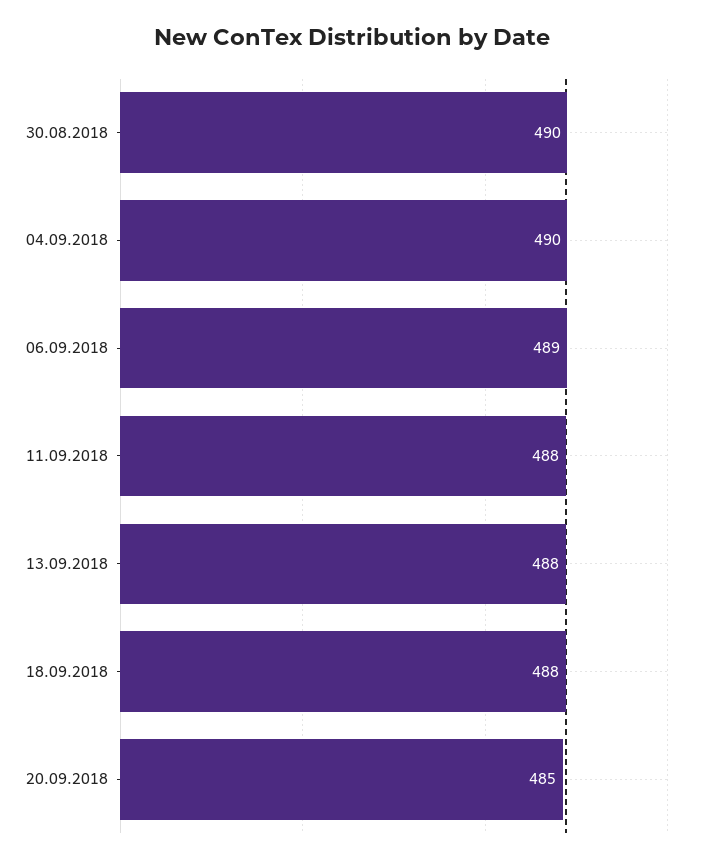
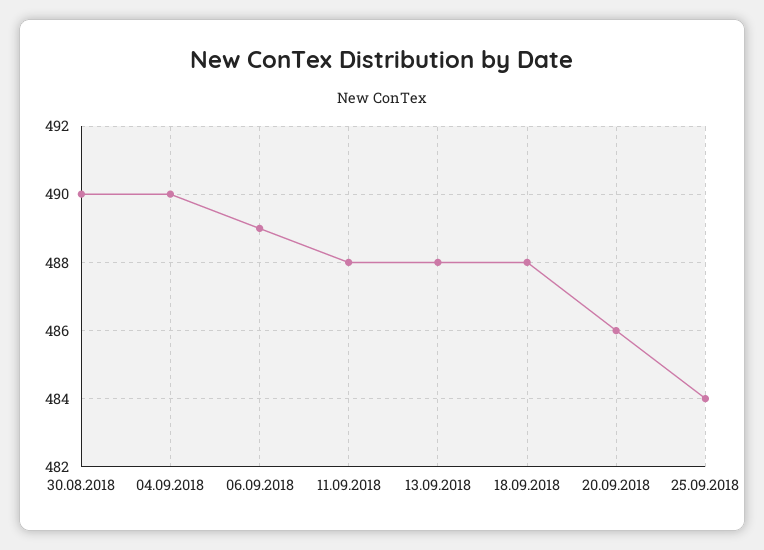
20.09.2018: 485 -> 486
25.09.2018: none -> 484

